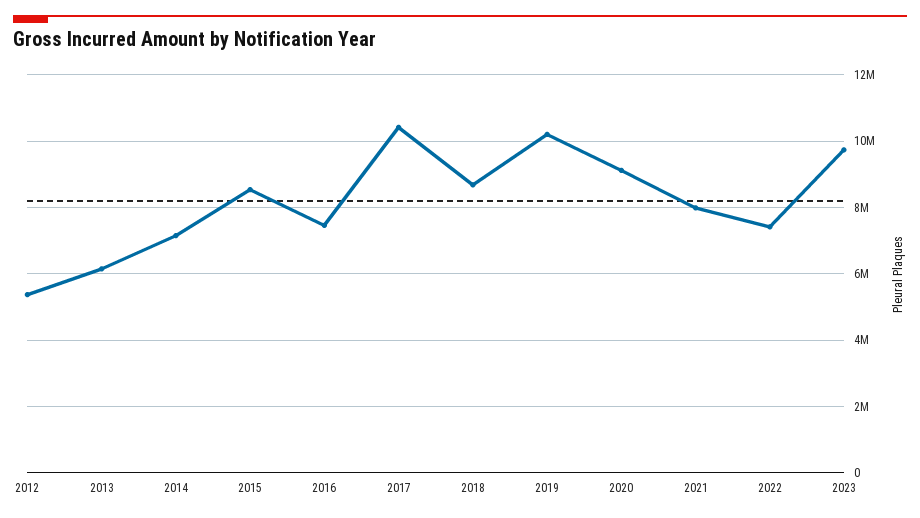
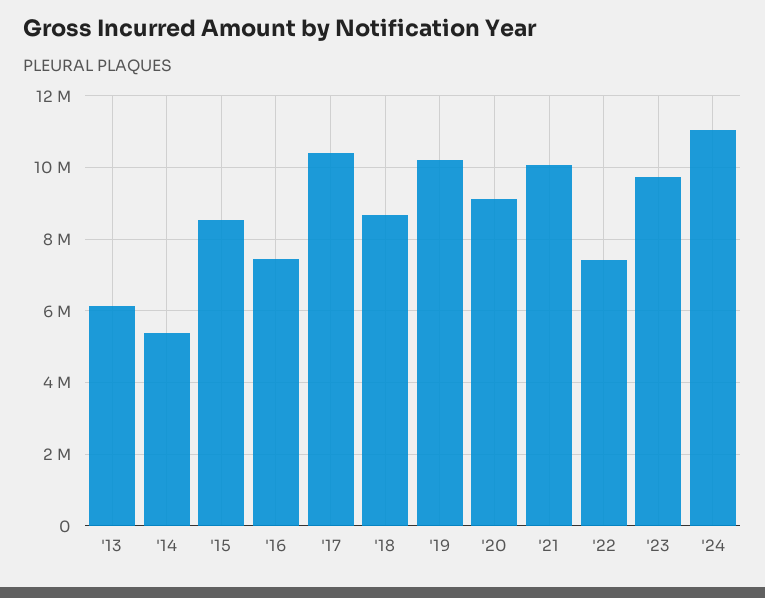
2012: 5400000 -> none
2014: 7200000 -> 5400000
2021: 8000000 -> 10000000
'24: none -> 11000000

